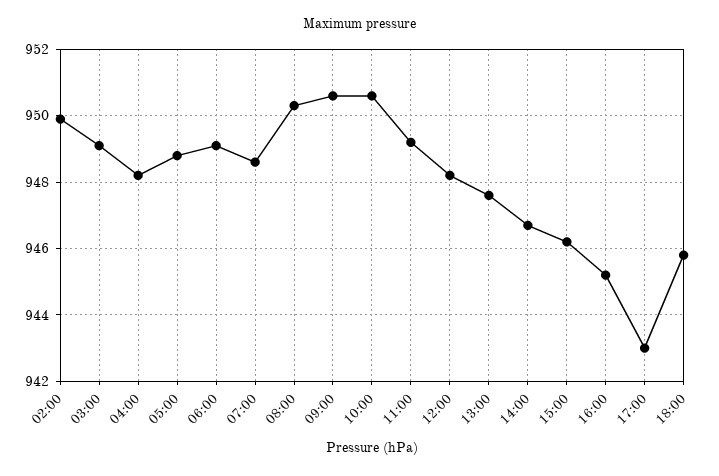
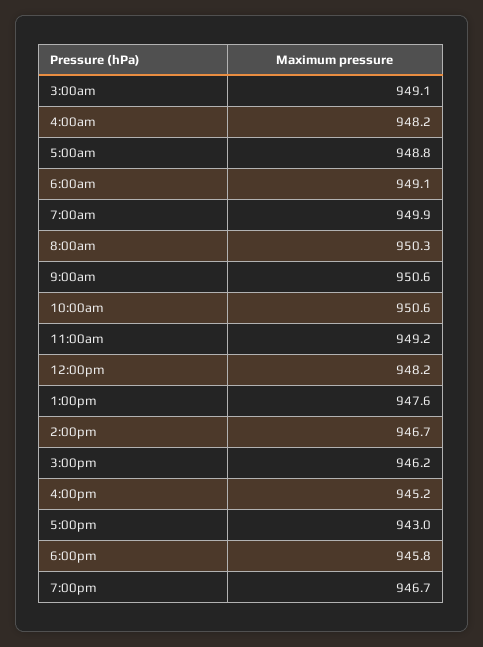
02:00: 950 -> none
07:00: 948.5 -> 949.9
7:00pm: none -> 946.7

